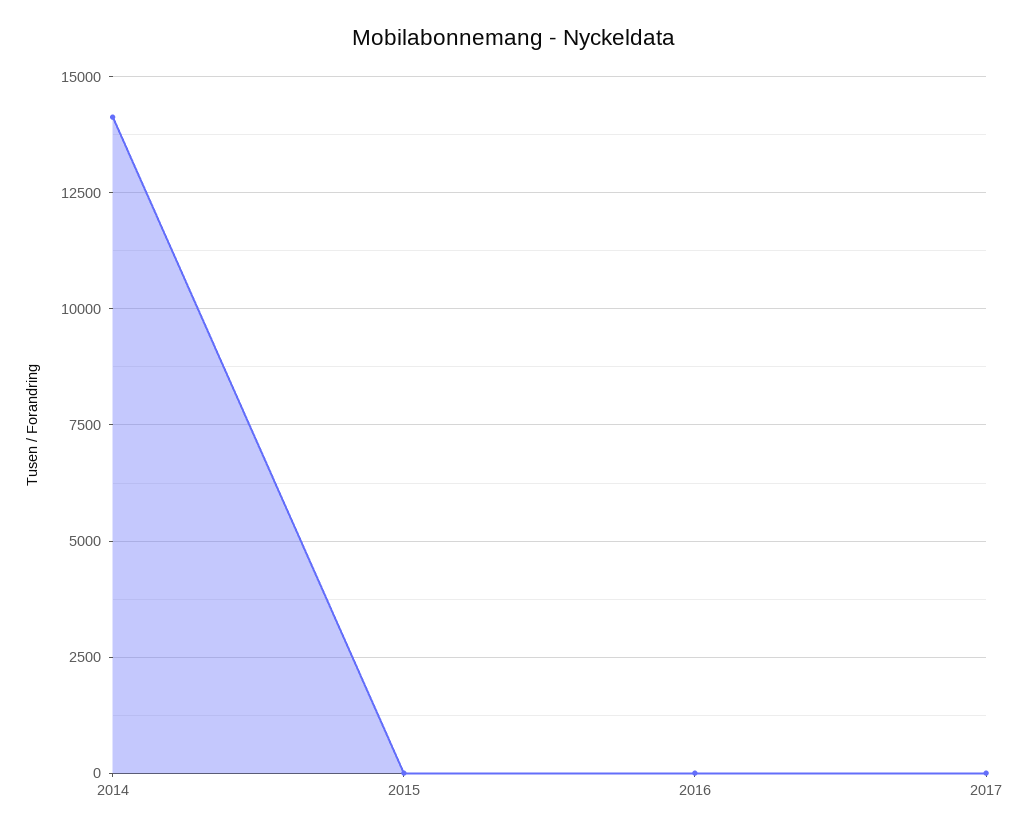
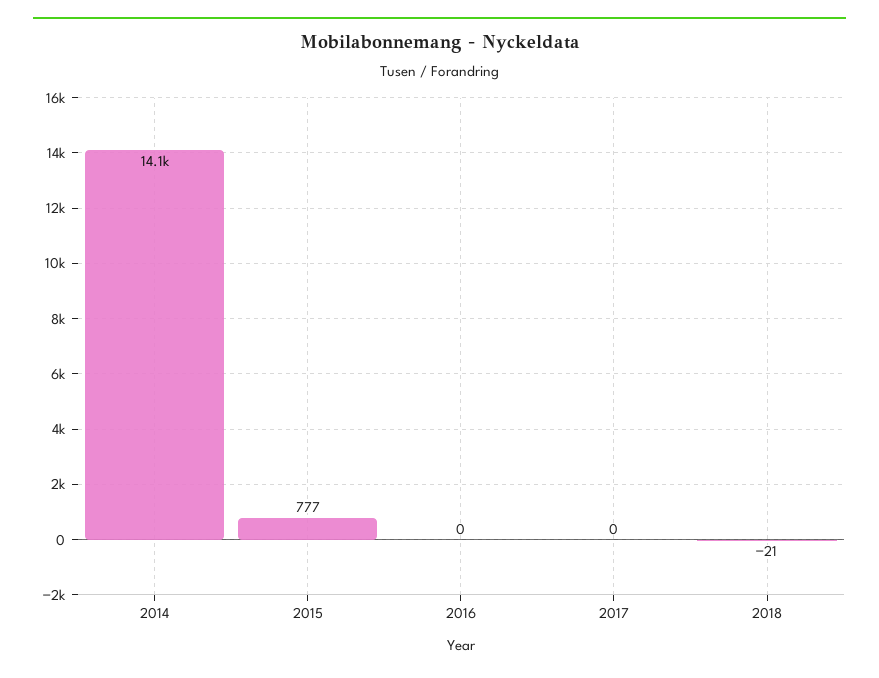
2015: 0 -> 777
2018: none -> -21

